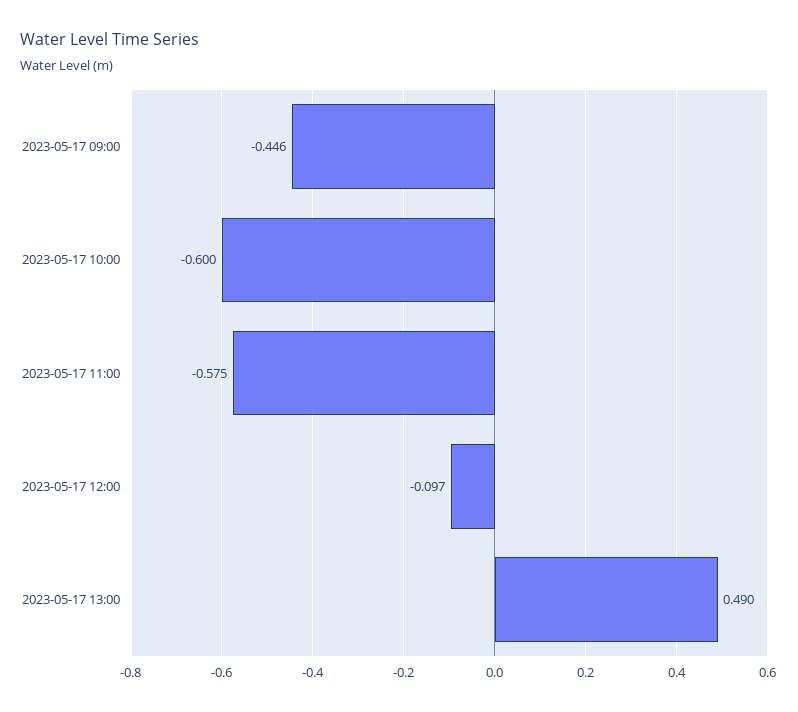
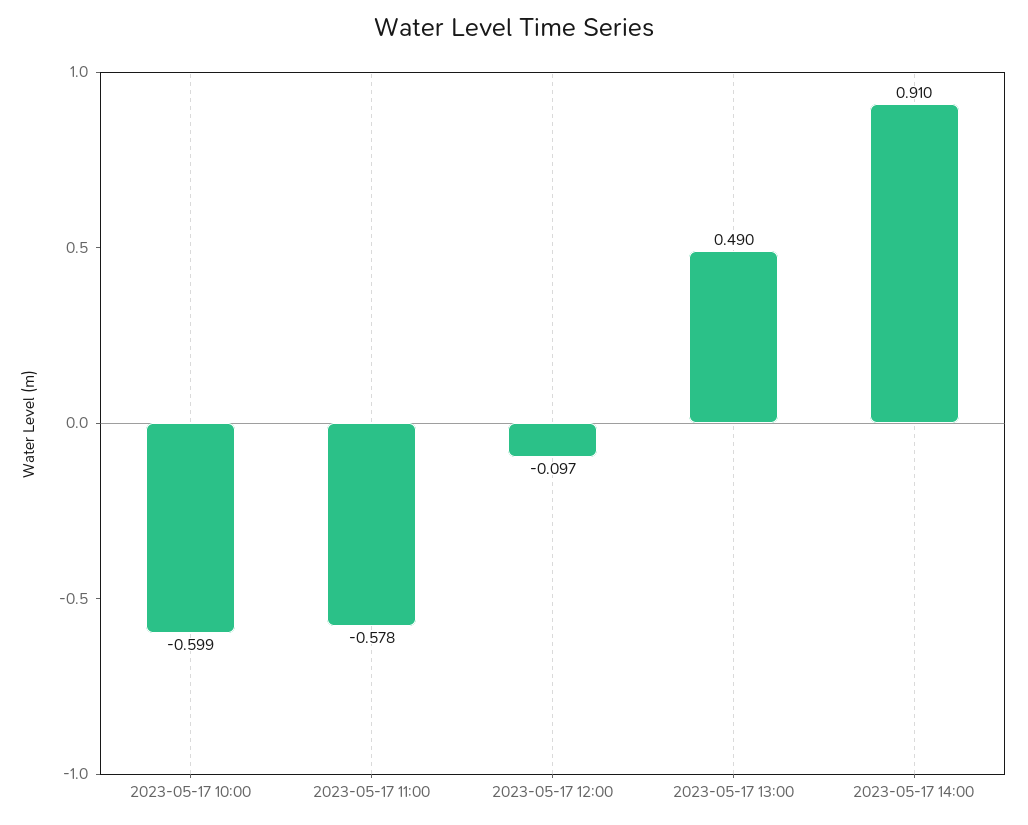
2023-05-17 09:00: -0.446 -> none
2023-05-17 10:00: -0.6 -> -0.599
2023-05-17 11:00: -0.575 -> -0.578
2023-05-17 14:00: none -> 0.91

